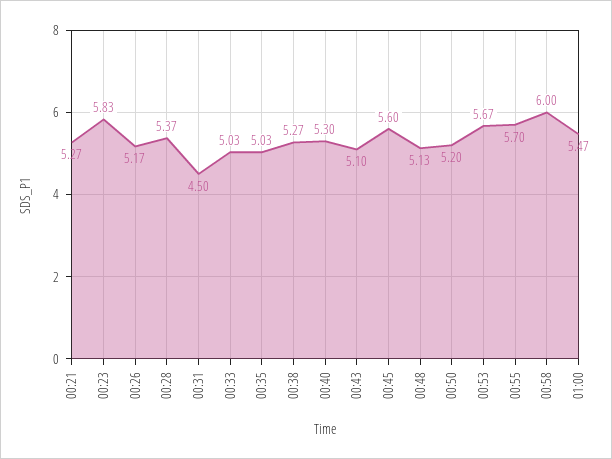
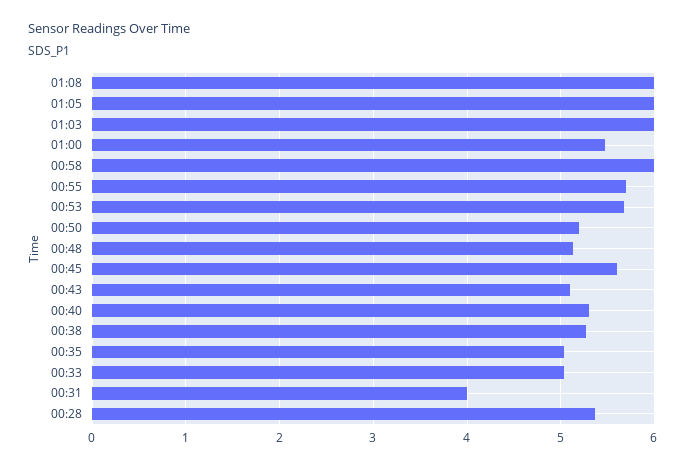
00:21: 5.27 -> none
00:23: 5.83 -> none
00:26: 5.17 -> none
00:31: 4.5 -> 4
01:08: none -> 6
01:05: none -> 6
01:03: none -> 6

